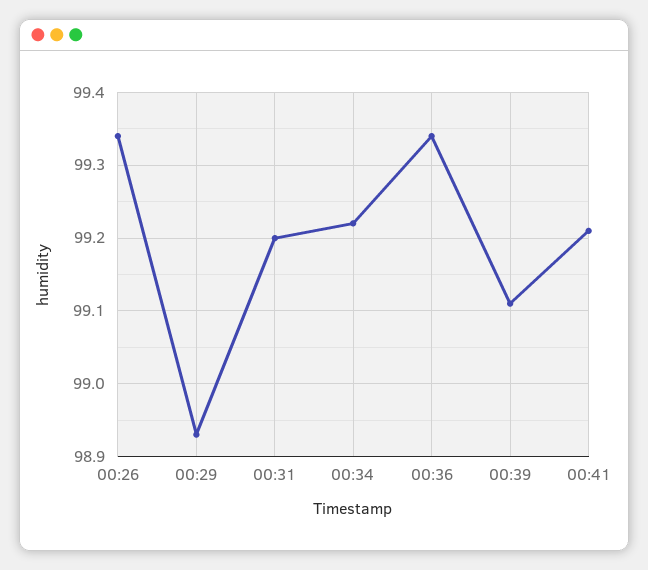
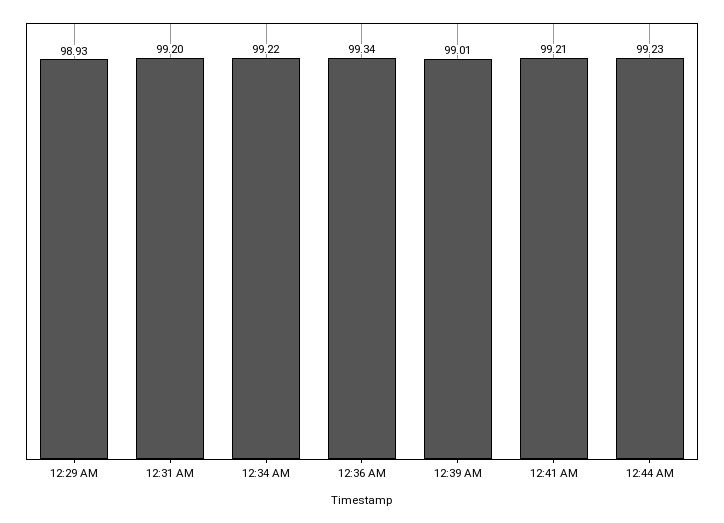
00:26: 99.34 -> none
00:39: 99.11 -> 99.01
12:44 AM: none -> 99.23

